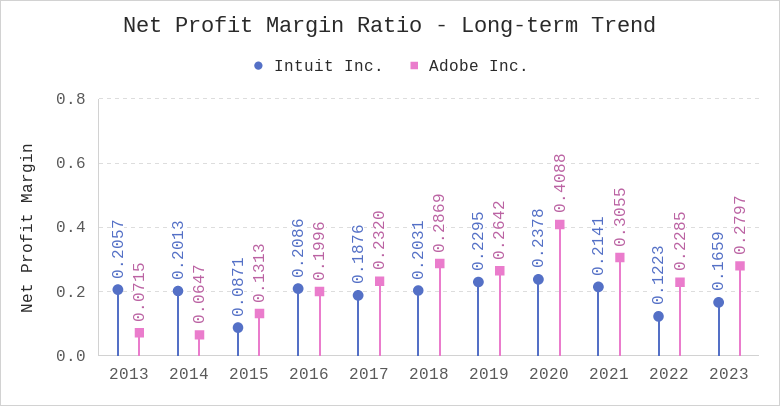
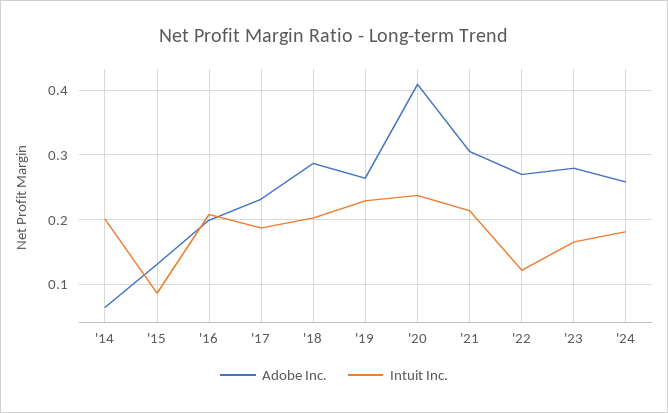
Intuit Inc., 2013: 0.2057 -> none
Adobe Inc., 2013: 0.0715 -> none
Adobe Inc., 2022: 0.2285 -> 0.27
Adobe Inc., '24: none -> 0.26
Intuit Inc., '24: none -> 0.18

